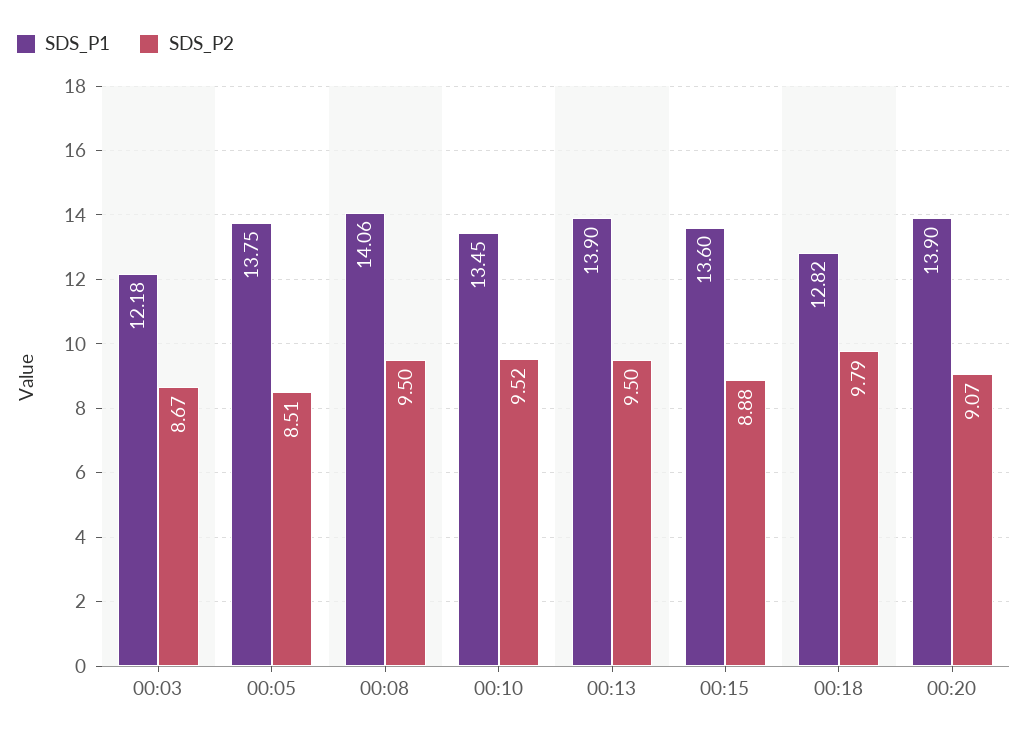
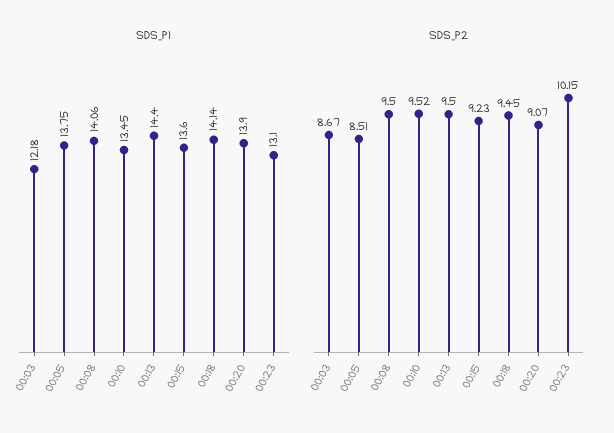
SDS_P1, 00:13: 13.9 -> 14.4
SDS_P2, 00:15: 8.88 -> 9.23
SDS_P1, 00:18: 12.82 -> 14.14
SDS_P2, 00:18: 9.79 -> 9.45
SDS_P1, 00:23: none -> 13.1
SDS_P2, 00:23: none -> 10.15

